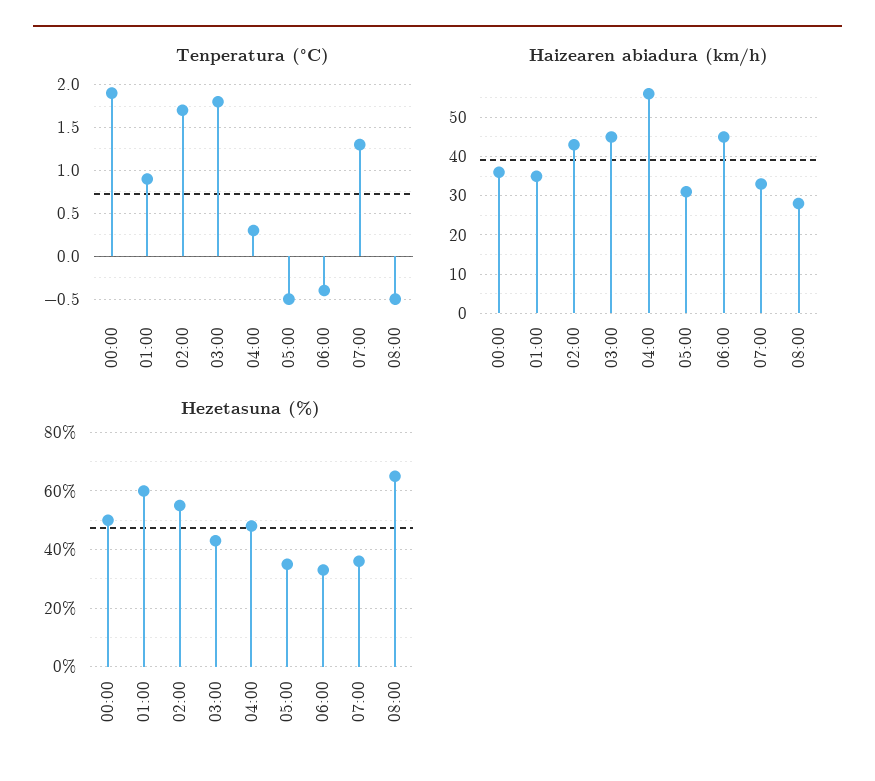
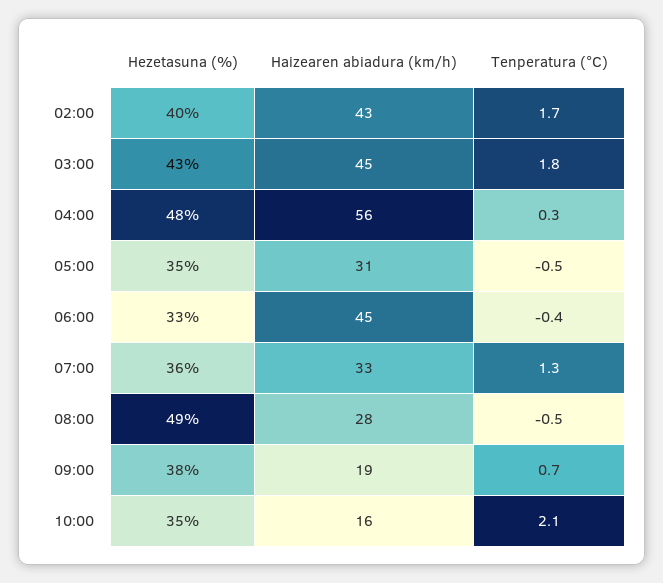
Tenperatura (°C), 00:00: 1.9 -> none
Tenperatura (°C), 01:00: 0.9 -> none
Haizearen abiadura (km/h), 00:00: 35 -> none
Haizearen abiadura (km/h), 01:00: 35 -> none
Hezetasuna (%), 00:00: 50 -> none
Hezetasuna (%), 01:00: 60 -> none
Hezetasuna (%), 02:00: 55 -> 40
Hezetasuna (%), 08:00: 65 -> 49
Hezetasuna (%), 09:00: none -> 38
Haizearen abiadura (km/h), 09:00: none -> 19
Tenperatura (°C), 09:00: none -> 0.7
Hezetasuna (%), 10:00: none -> 35
Haizearen abiadura (km/h), 10:00: none -> 16
Tenperatura (°C), 10:00: none -> 2.1

